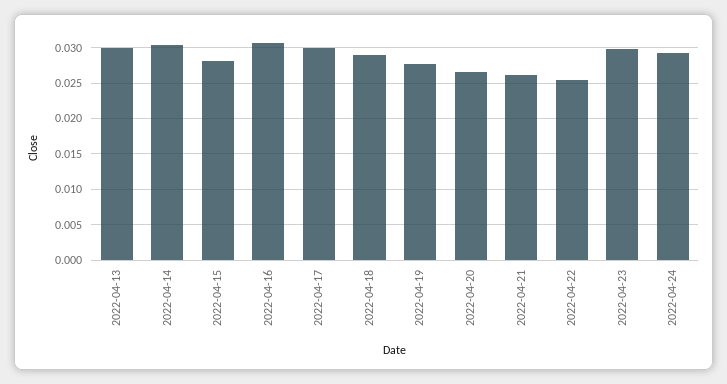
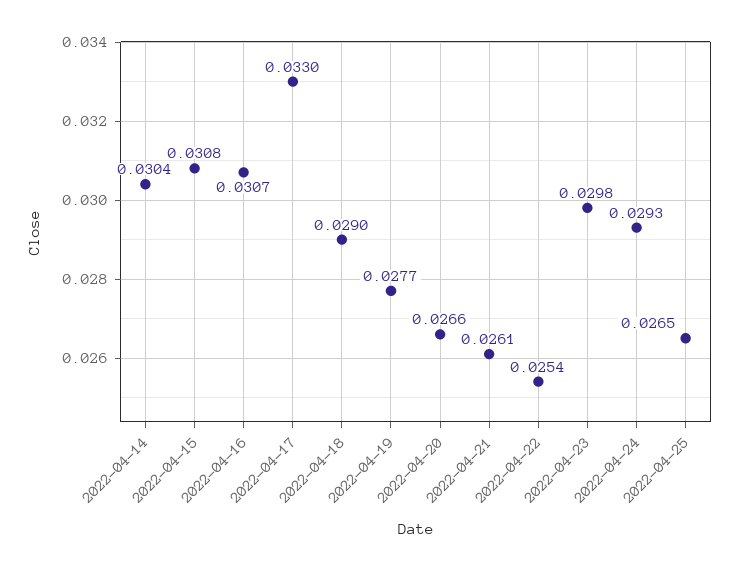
2022-04-13: 0.03 -> none
2022-04-15: 0.028 -> 0.0308
2022-04-17: 0.03 -> 0.033
2022-04-25: none -> 0.0265

